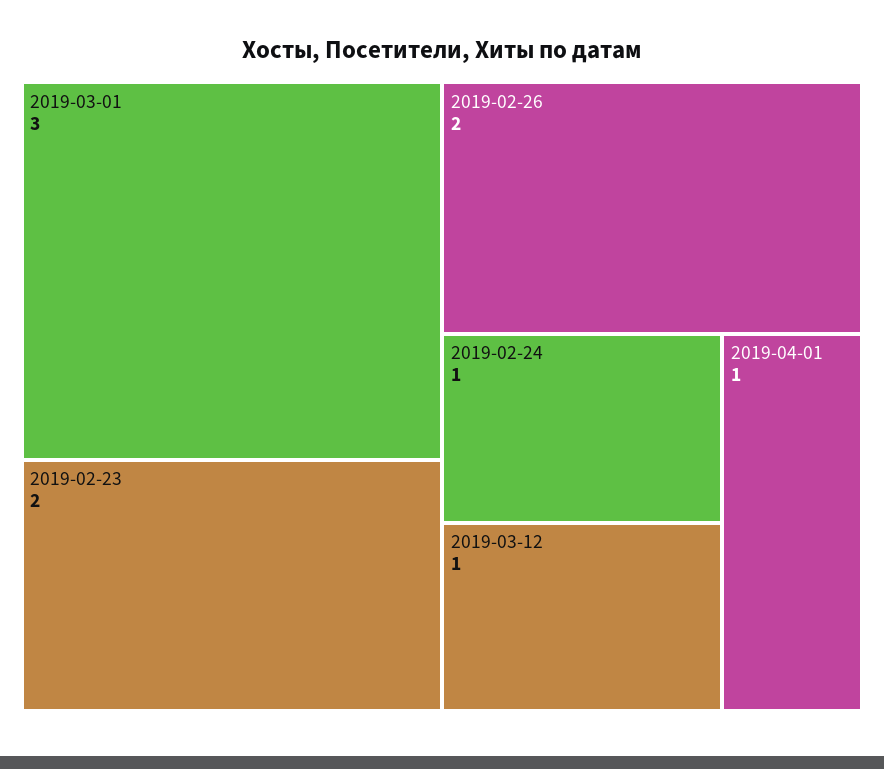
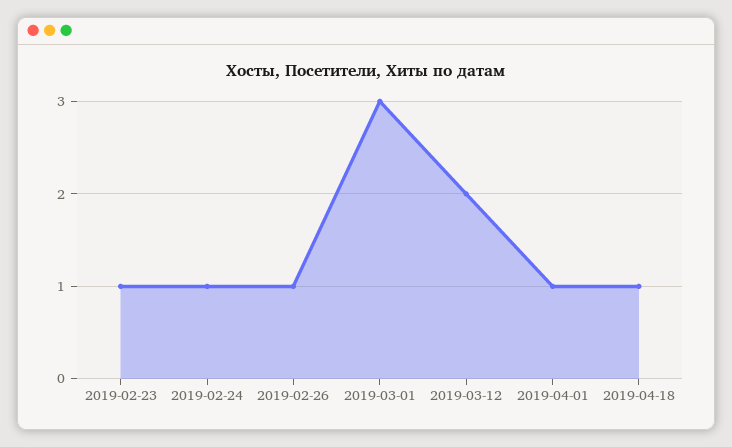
2019-02-23: 2 -> 1
2019-02-26: 2 -> 1
2019-03-12: 1 -> 2
2019-04-18: none -> 1

